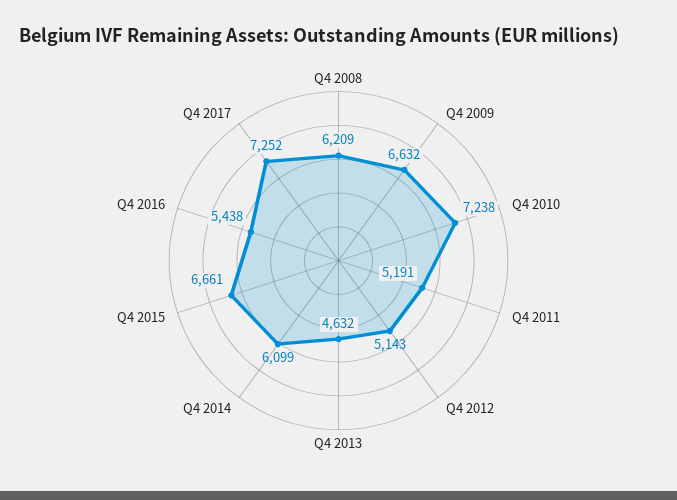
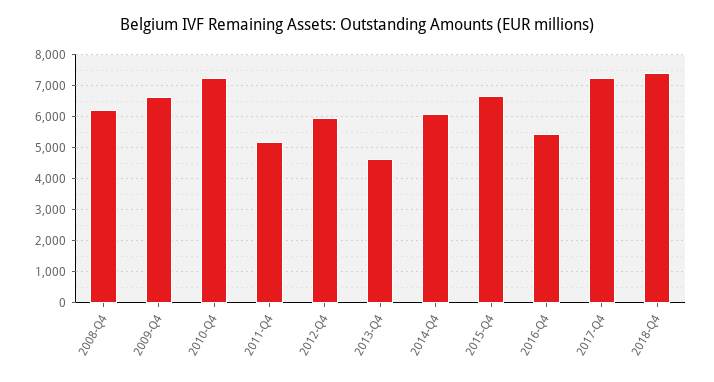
Q4 2012: 5143 -> 6000
2018-Q4: none -> 7400

